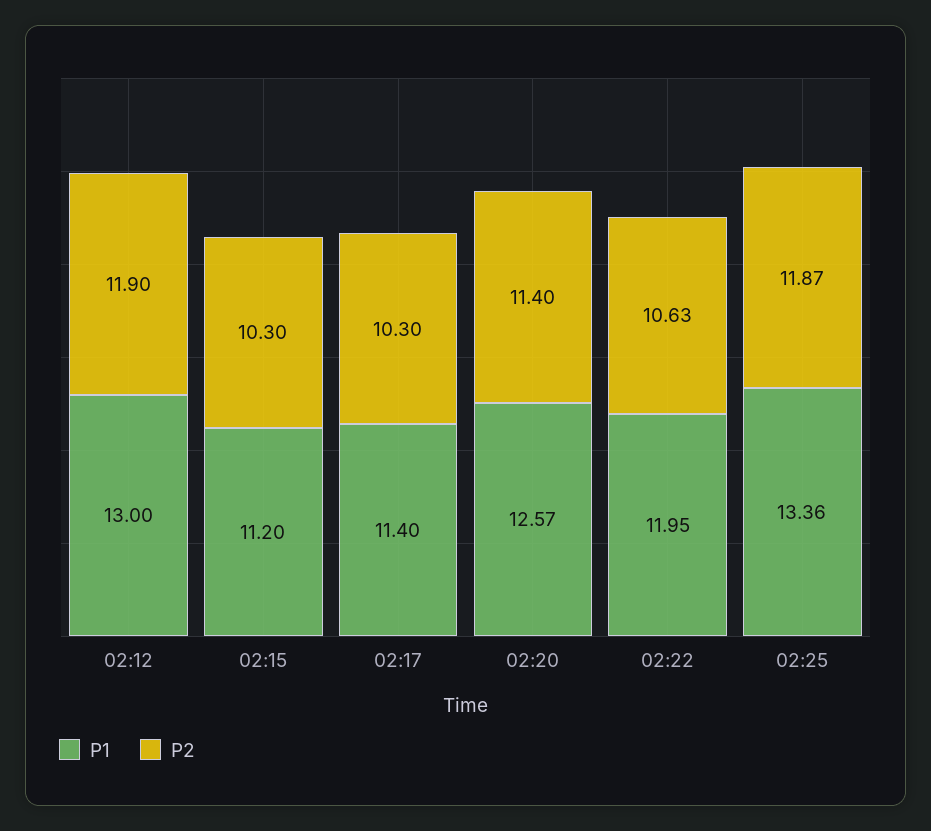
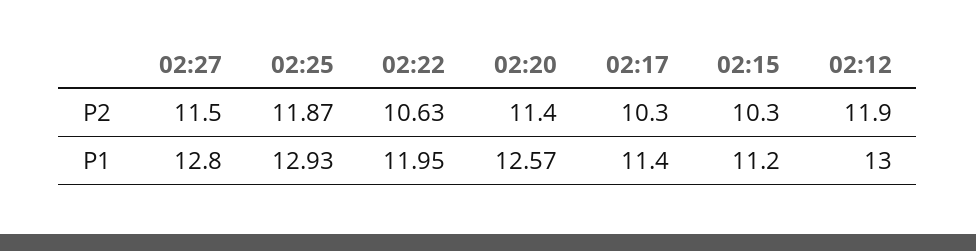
P1, 02:25: 13.36 -> 12.93
P2, 02:27: none -> 11.5
P1, 02:27: none -> 12.8

